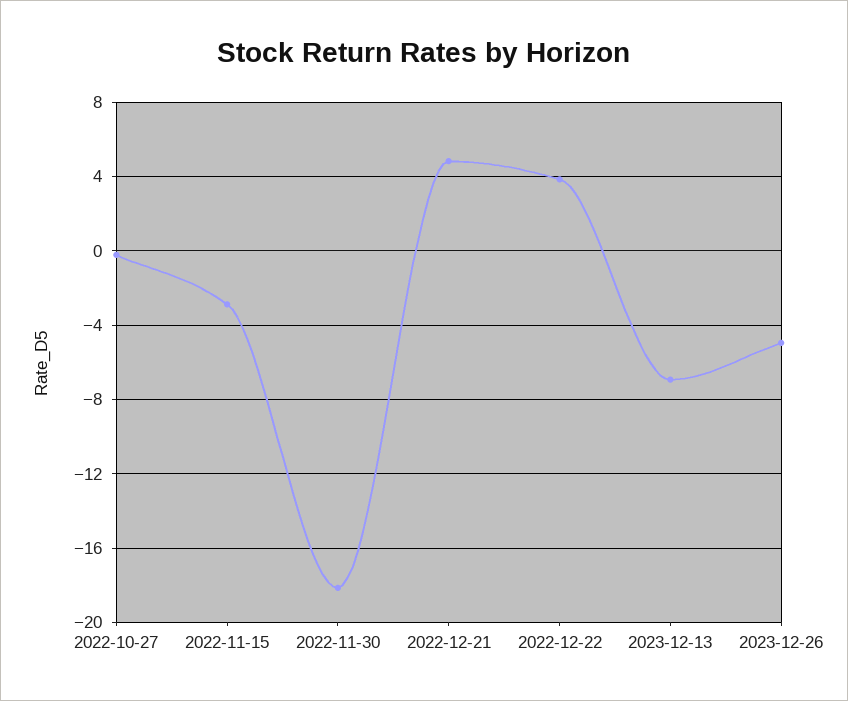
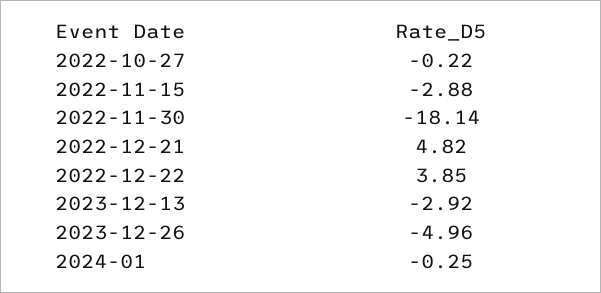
2023-12-13: -7 -> -2.92
2024-01: none -> -0.25

